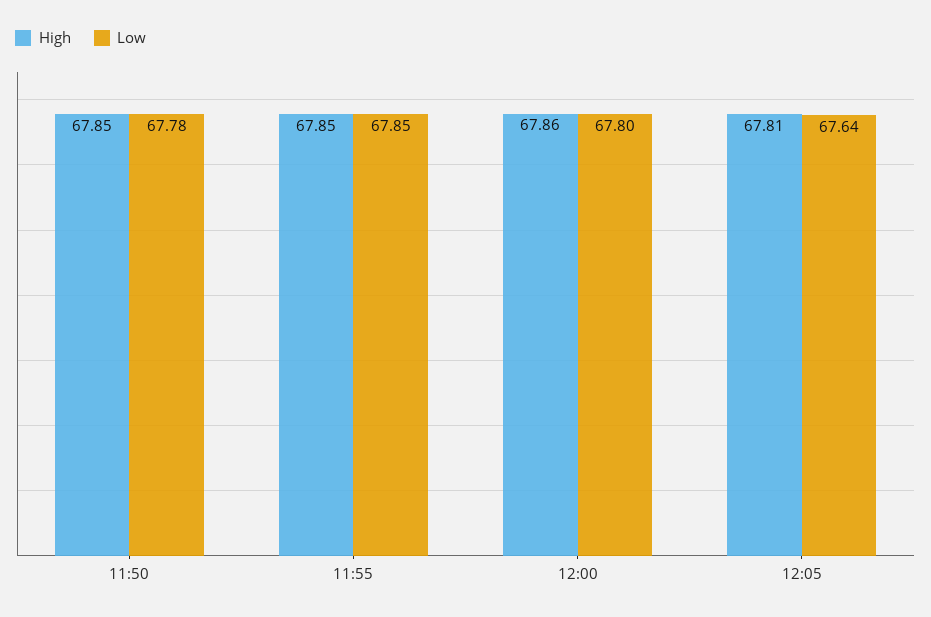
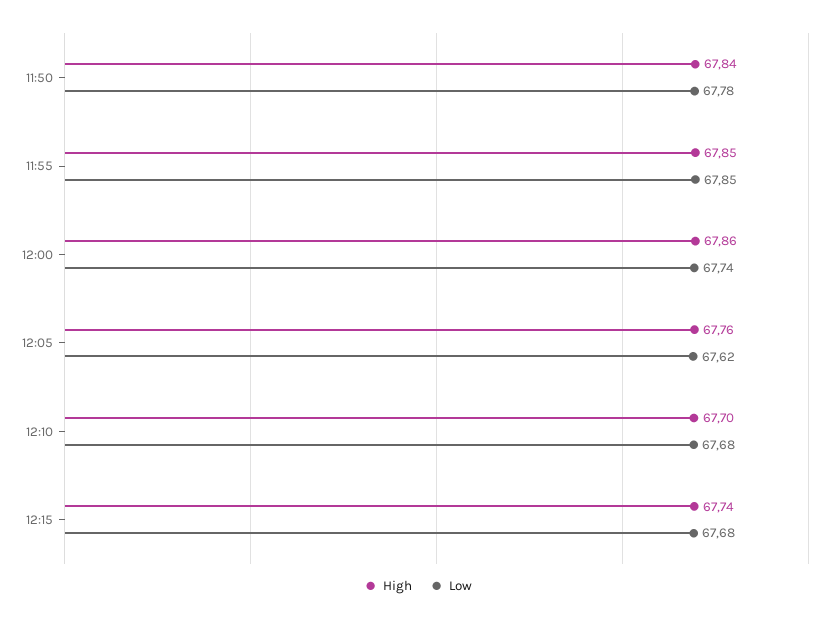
High, 11:50: 67.85 -> 67.84
Low, 12:00: 67.8 -> 67.74
High, 12:05: 67.81 -> 67.76
Low, 12:05: 67.64 -> 67.62
High, 12:10: none -> 67.7
Low, 12:10: none -> 67.68
High, 12:15: none -> 67.74
Low, 12:15: none -> 67.68

